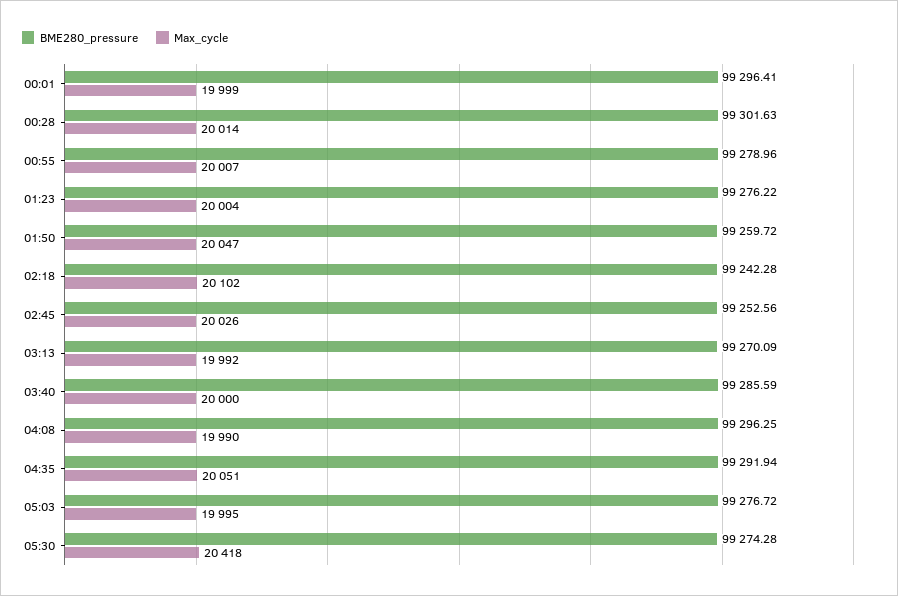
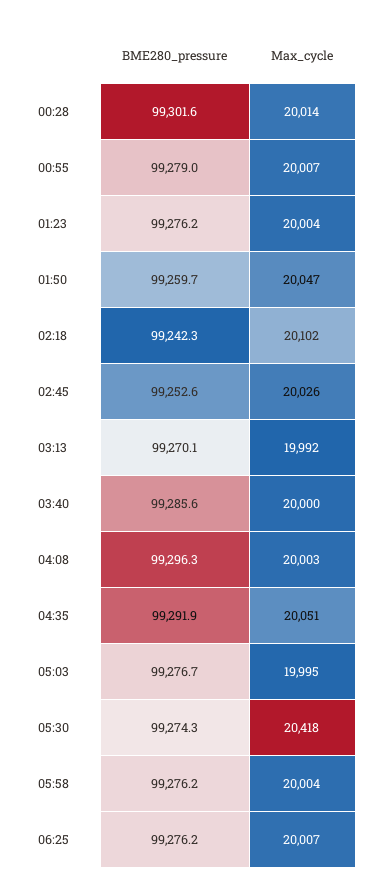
BME280_pressure, 00:01: 99296.41 -> none
Max_cycle, 00:01: 19999 -> none
Max_cycle, 04:08: 19990 -> 20003
BME280_pressure, 05:58: none -> 99276.2
Max_cycle, 05:58: none -> 20004
BME280_pressure, 06:25: none -> 99276.2
Max_cycle, 06:25: none -> 20007

